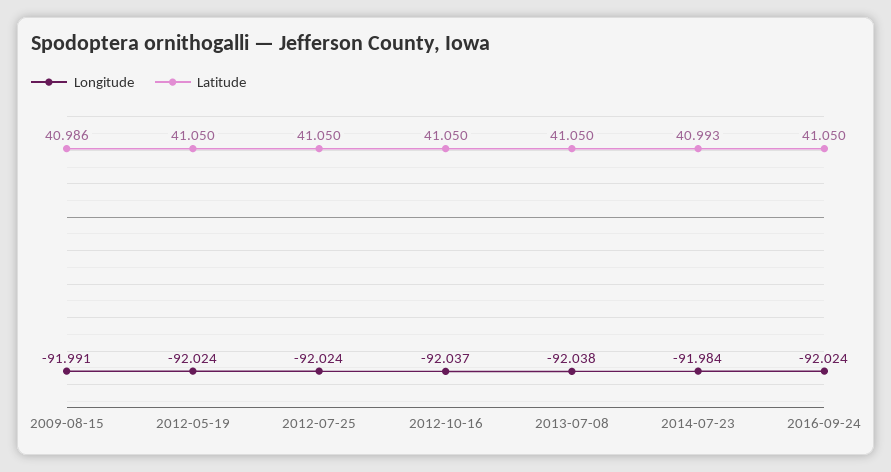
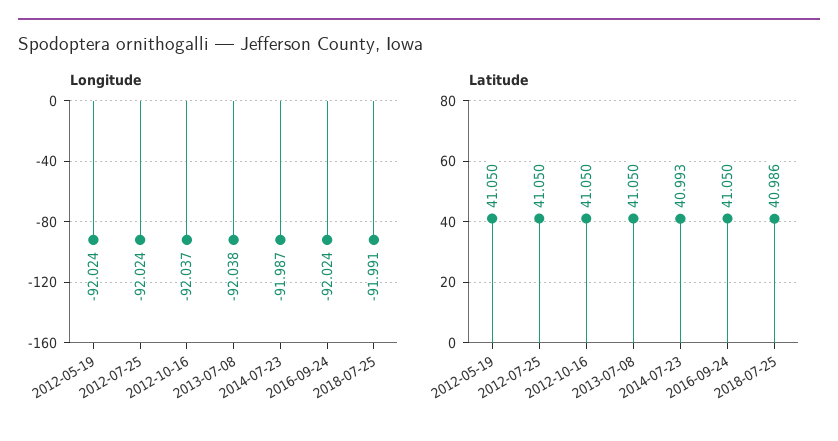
Longitude, 2009-08-15: -91.991 -> none
Latitude, 2009-08-15: 40.986 -> none
Longitude, 2014-07-23: -91.984 -> -91.987
Longitude, 2018-07-25: none -> -91.991
Latitude, 2018-07-25: none -> 40.986

